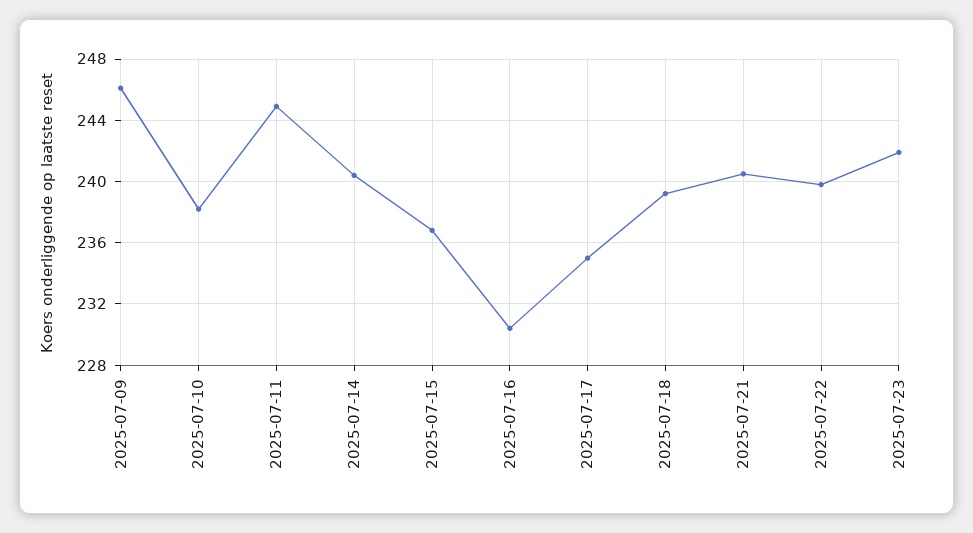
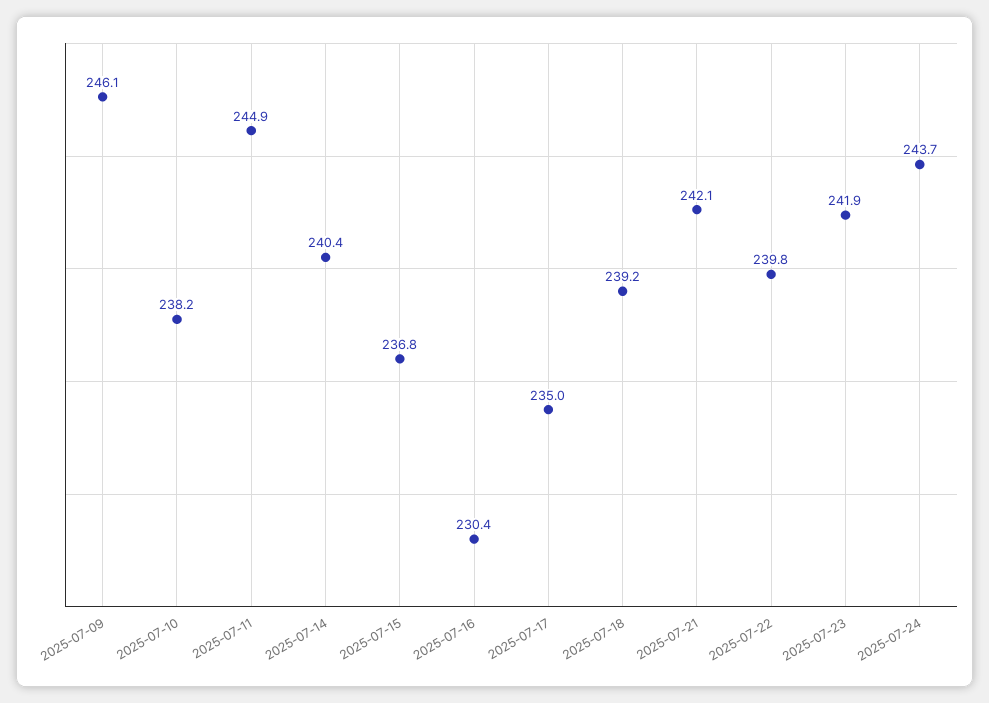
2025-07-21: 240.5 -> 242.1
2025-07-24: none -> 243.7

